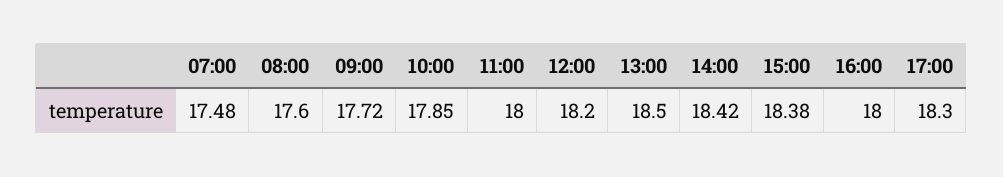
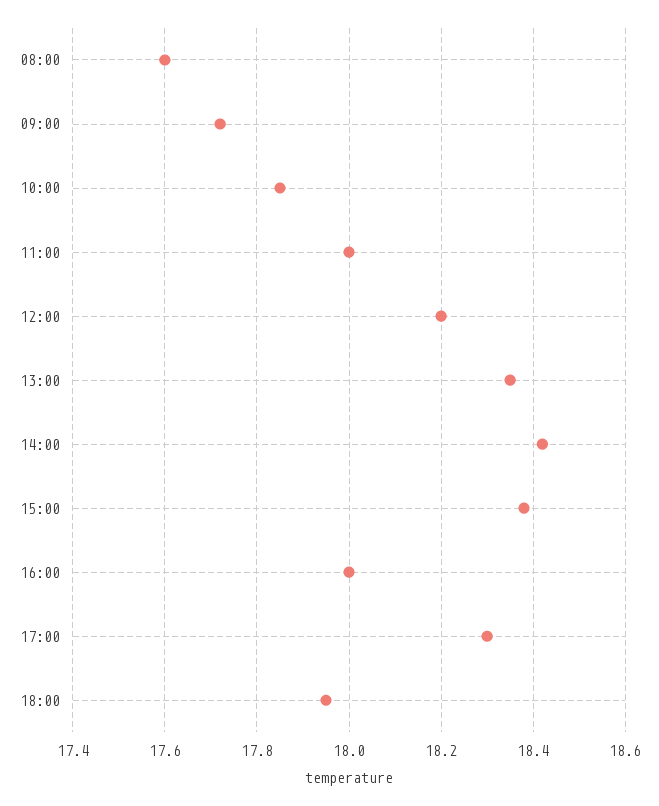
07:00: 17.48 -> none
13:00: 18.5 -> 18.35
18:00: none -> 17.95

